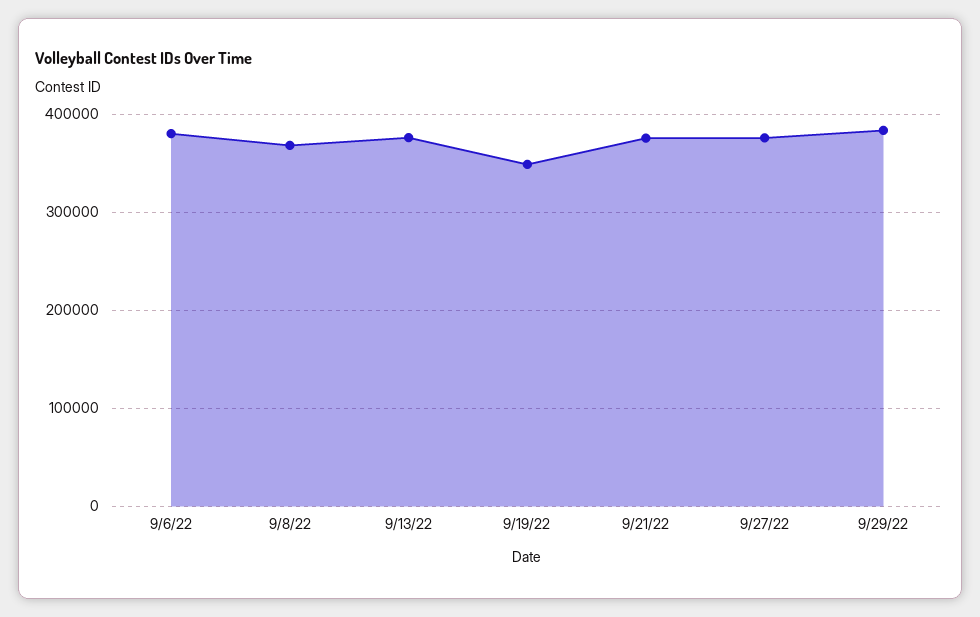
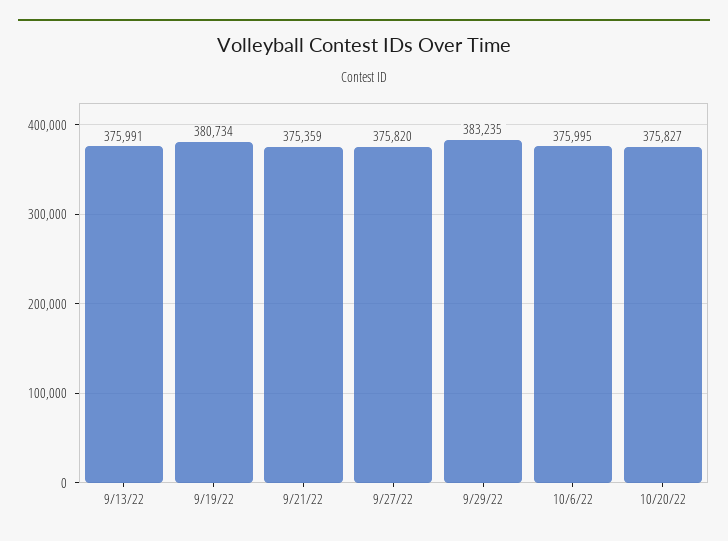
9/6/22: 380000 -> none
9/8/22: 370000 -> none
9/19/22: 350000 -> 380734
10/6/22: none -> 375995
10/20/22: none -> 375827

